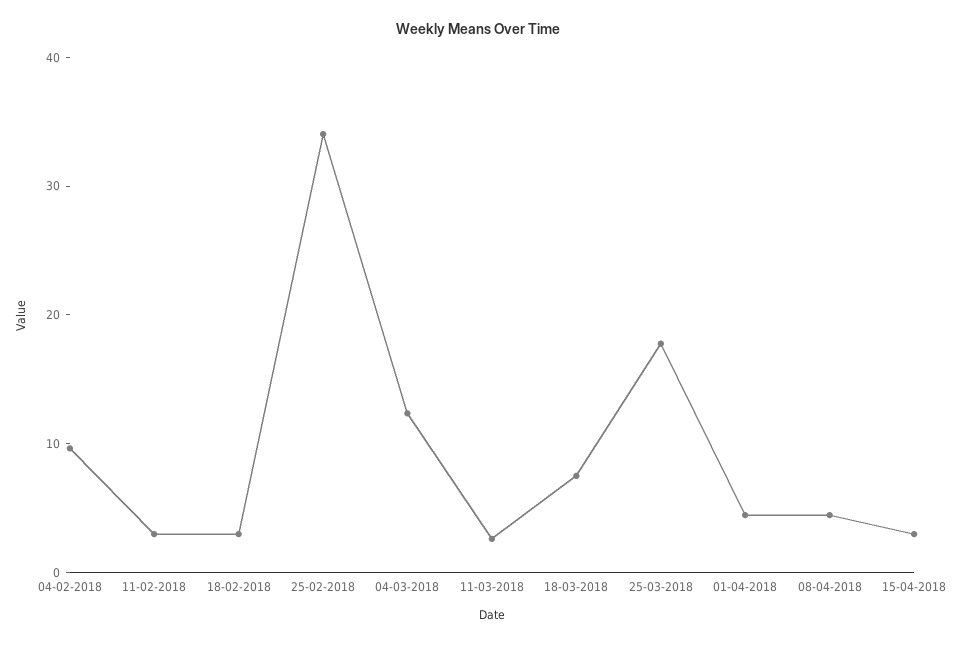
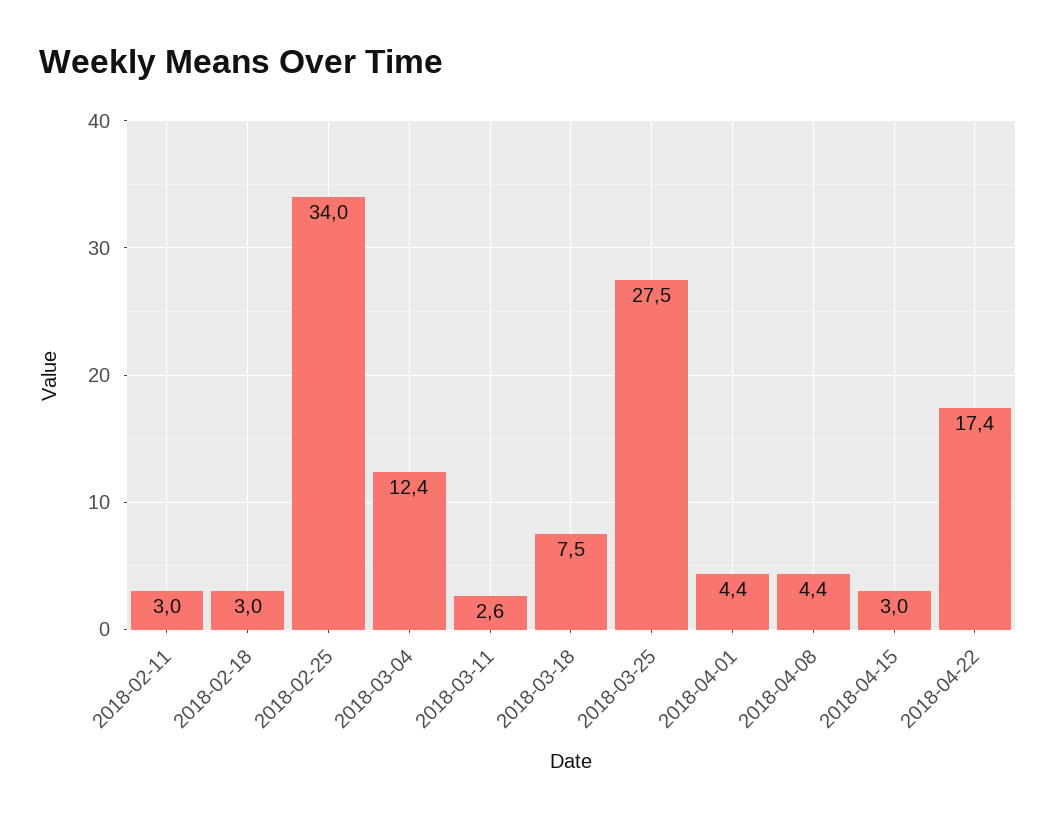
04-02-2018: 10 -> none
25-03-2018: 18 -> 27.5
2018-04-22: none -> 17.4

